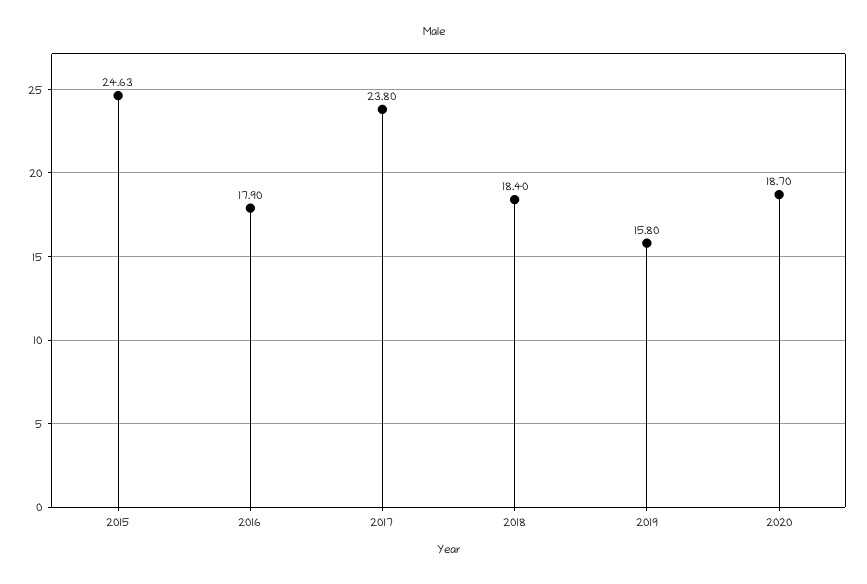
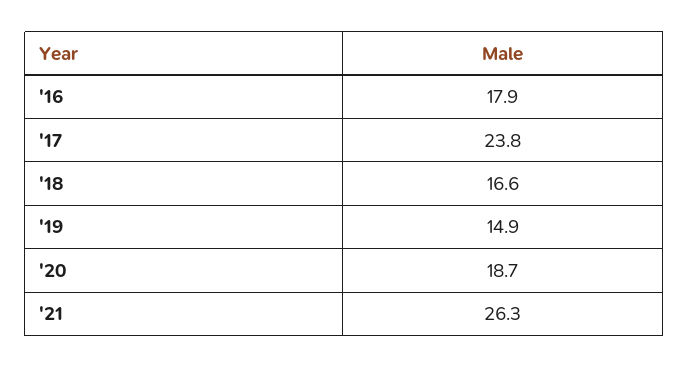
2015: 24.63 -> none
2018: 18.4 -> 16.6
2019: 15.8 -> 14.9
'21: none -> 26.3

